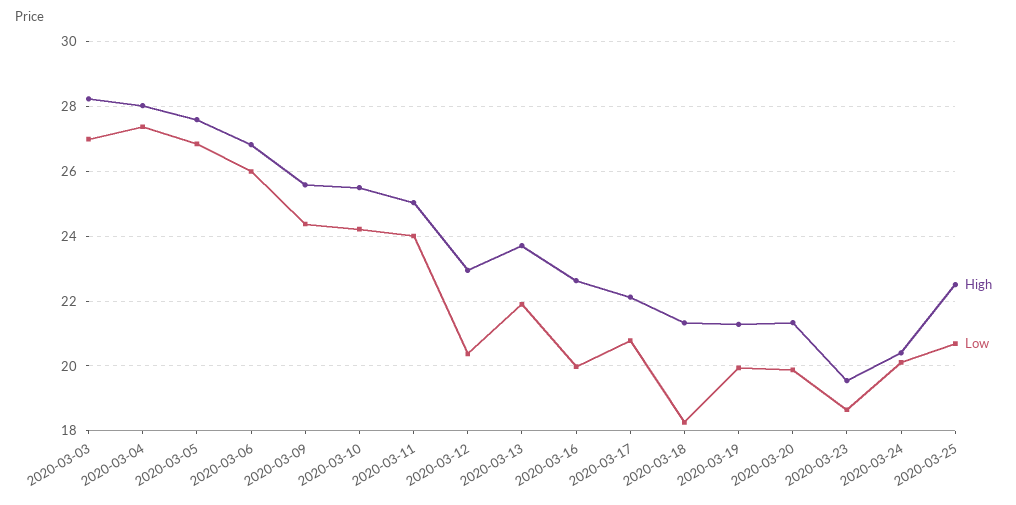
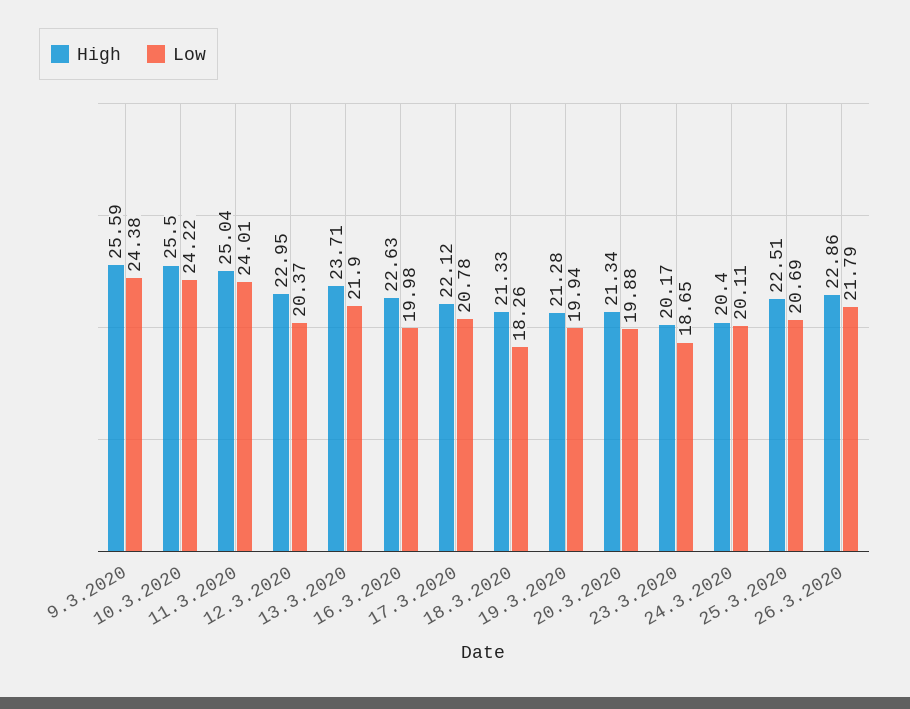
High, 2020-03-03: 28.2 -> none
Low, 2020-03-03: 27 -> none
High, 2020-03-04: 28 -> none
Low, 2020-03-04: 27.4 -> none
High, 2020-03-05: 27.6 -> none
Low, 2020-03-05: 26.8 -> none
High, 2020-03-06: 26.8 -> none
Low, 2020-03-06: 26 -> none
High, 2020-03-23: 19.6 -> 20.17
High, 26.3.2020: none -> 22.86
Low, 26.3.2020: none -> 21.79

